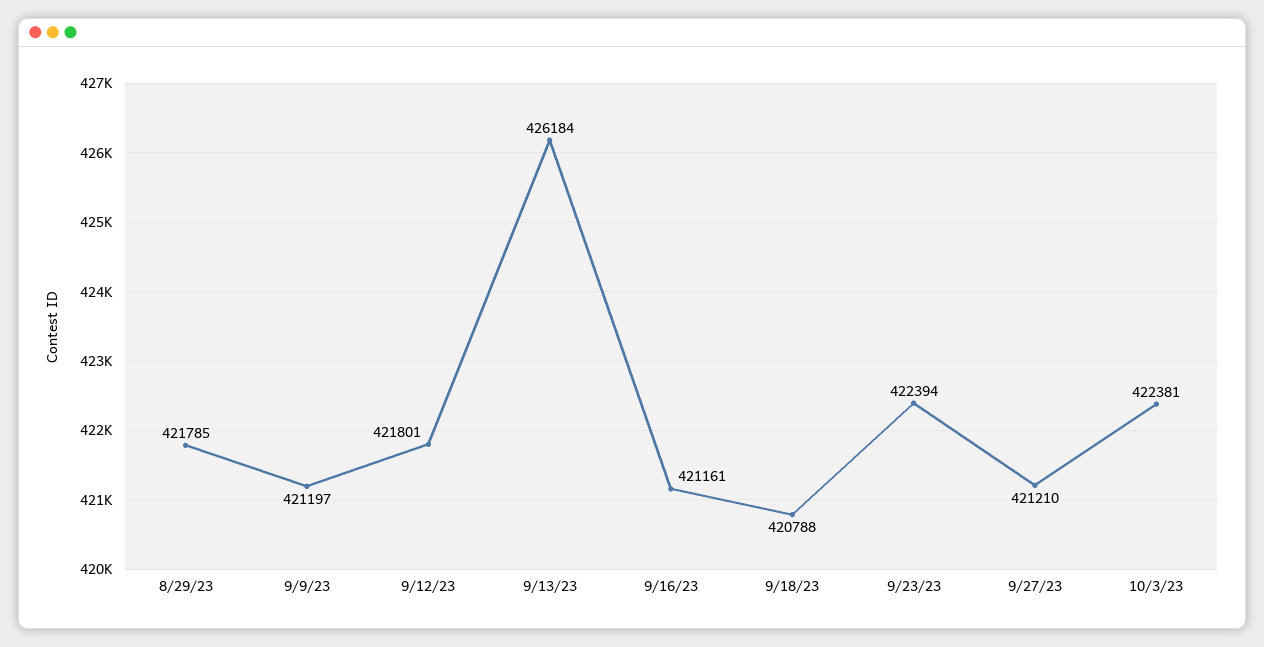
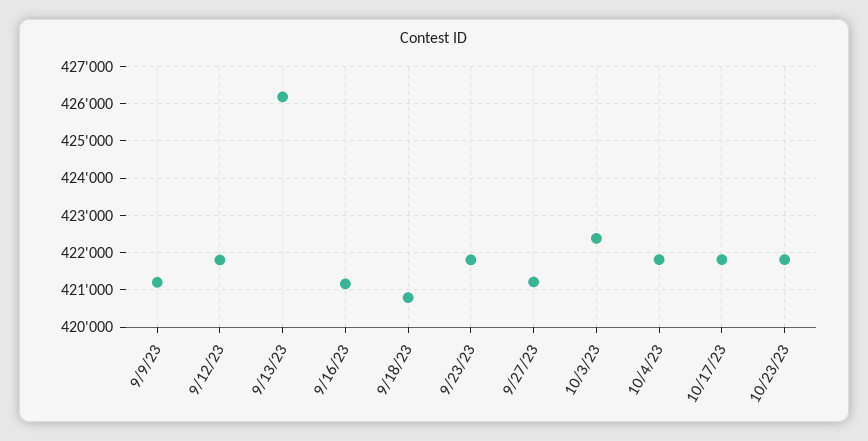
8/29/23: 421785 -> none
9/23/23: 422394 -> 421800
10/4/23: none -> 421800
10/17/23: none -> 421800
10/23/23: none -> 421800

